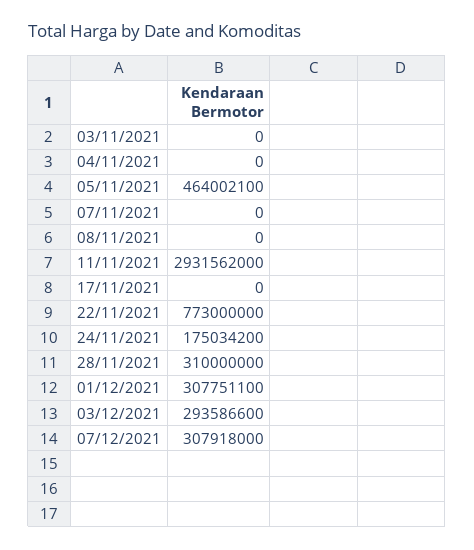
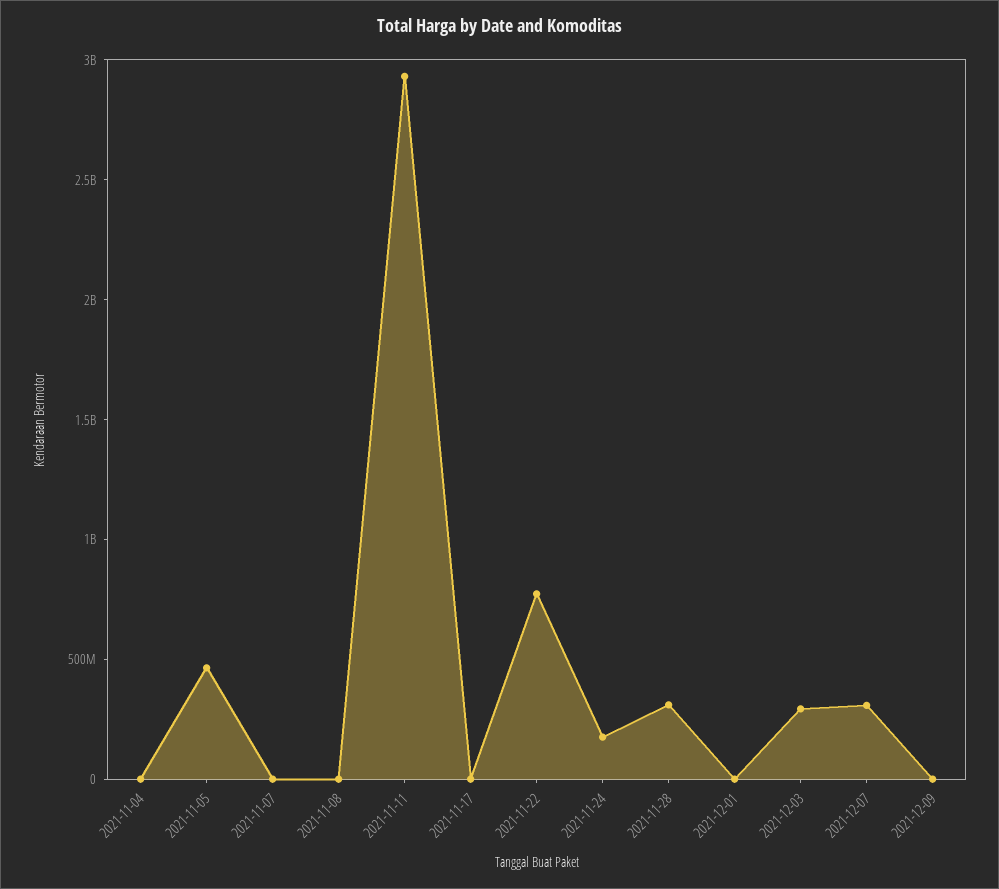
03/11/2021: 0 -> none
01/12/2021: 307751100 -> 0
2021-12-09: none -> 0

